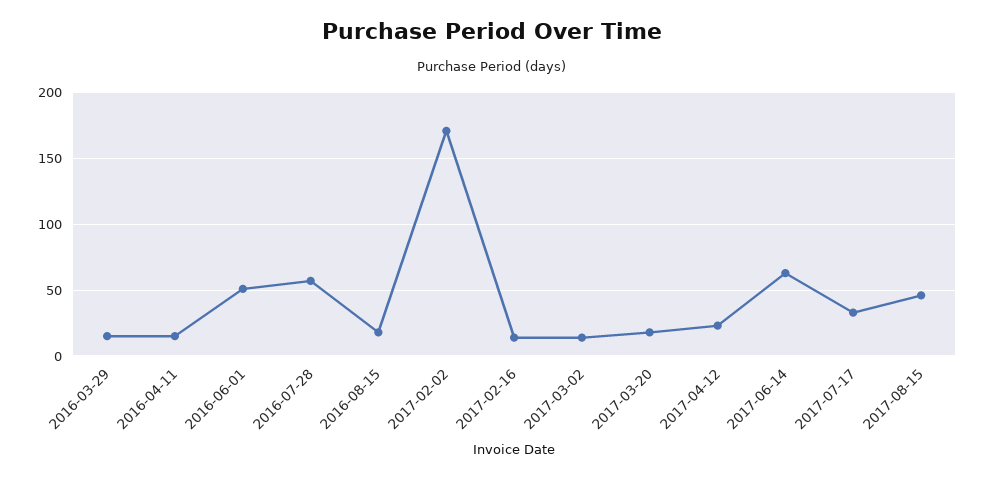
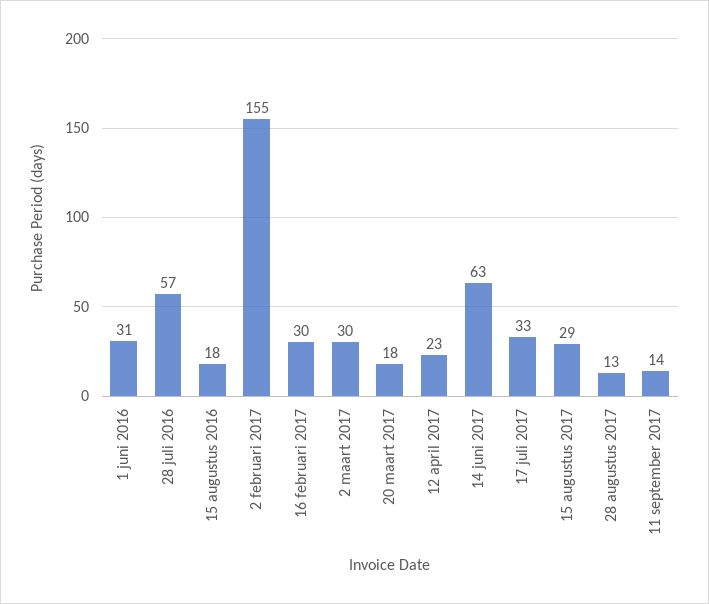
2016-03-29: 15 -> none
2016-04-11: 15 -> none
2016-06-01: 50 -> 31
2017-02-02: 170 -> 155
2017-02-16: 15 -> 30
2017-03-02: 15 -> 30
2017-08-15: 45 -> 29
28 augustus 2017: none -> 13
11 september 2017: none -> 14

